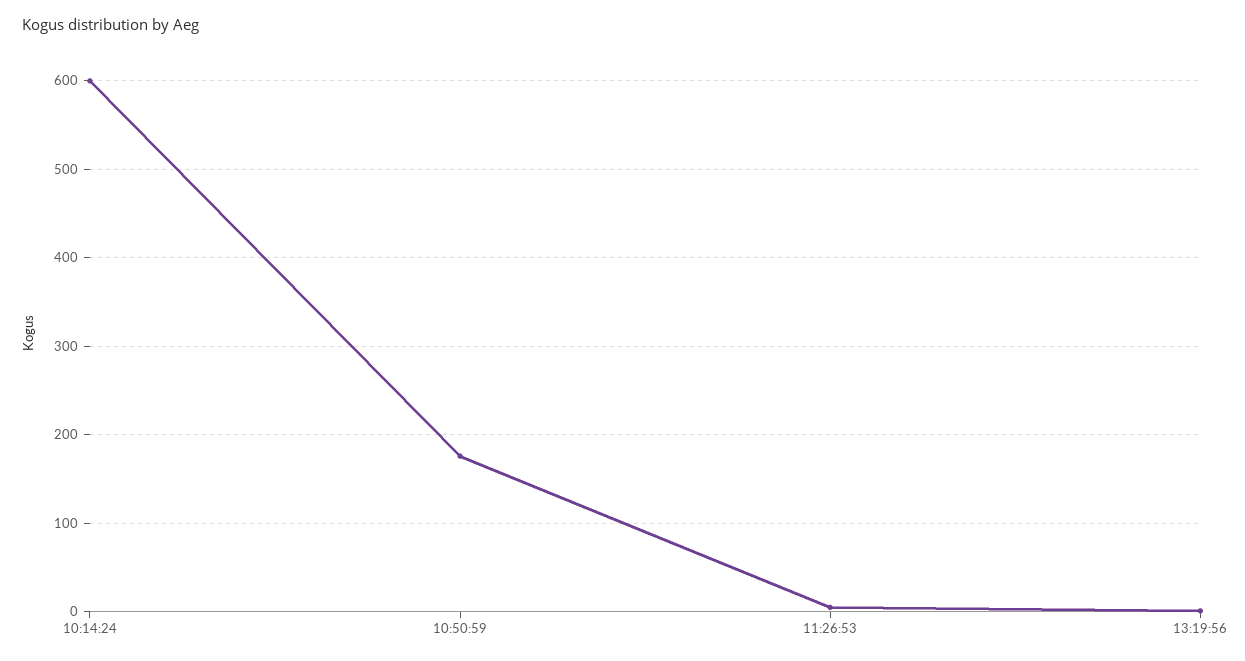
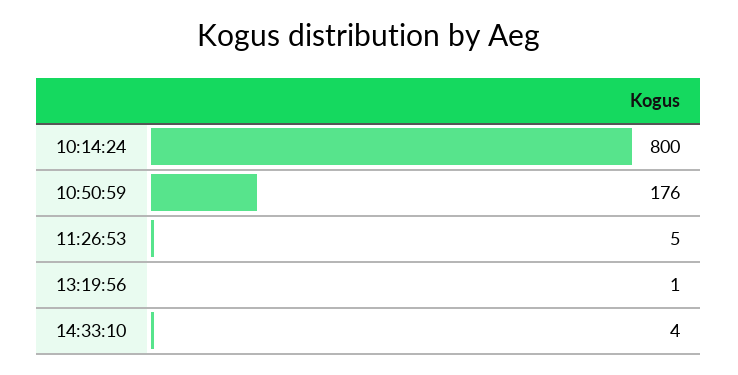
10:14:24: 600 -> 800
14:33:10: none -> 4

